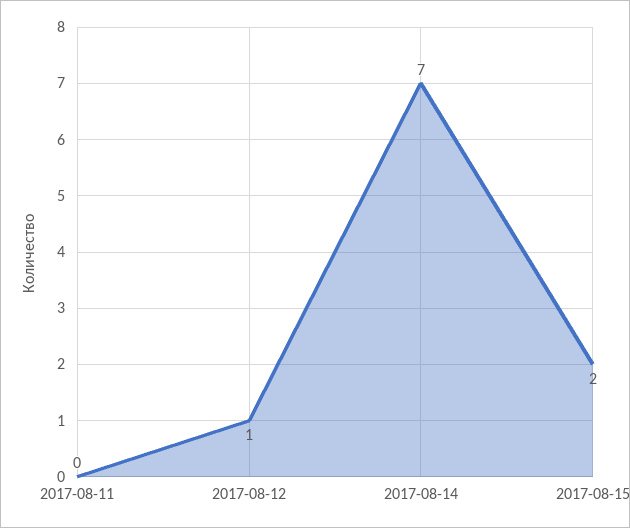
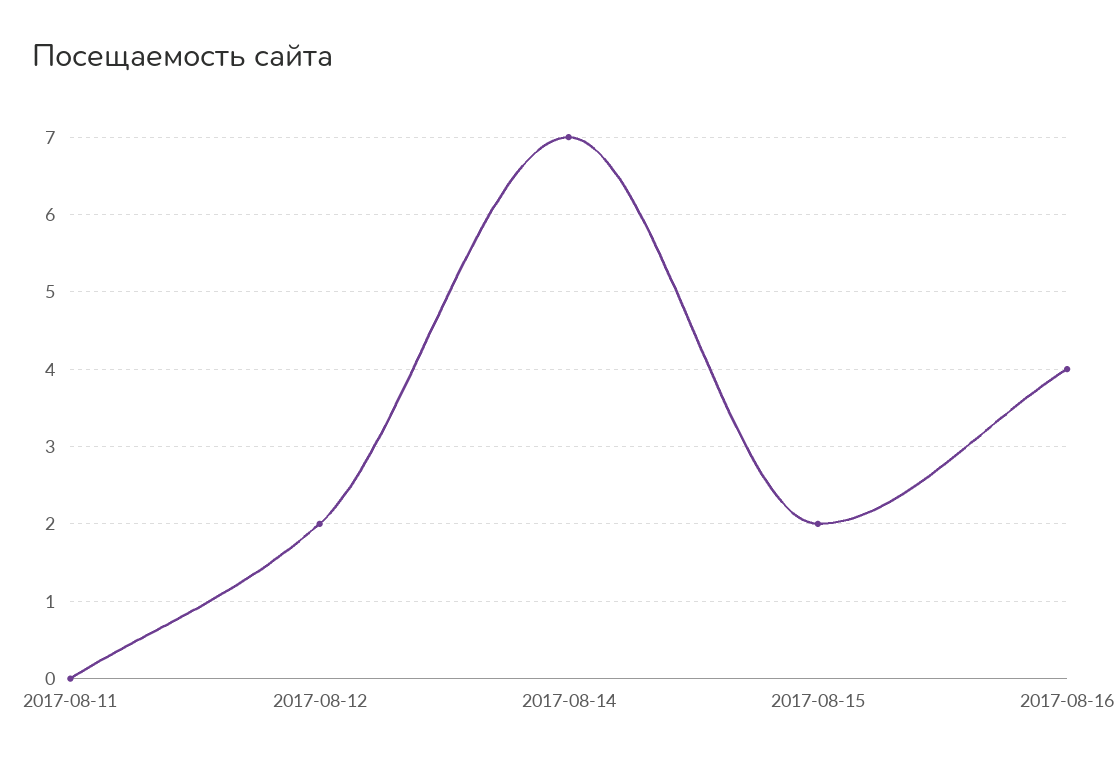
2017-08-12: 1 -> 2
2017-08-16: none -> 4

